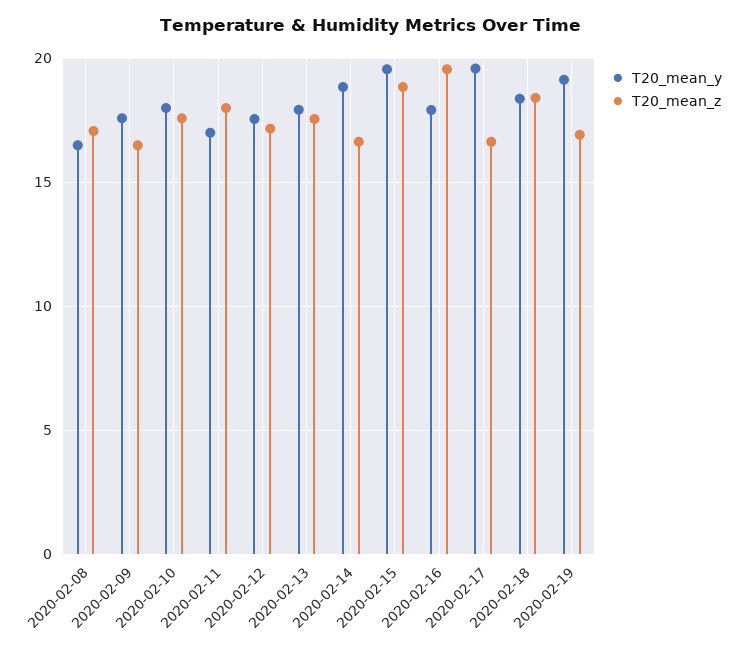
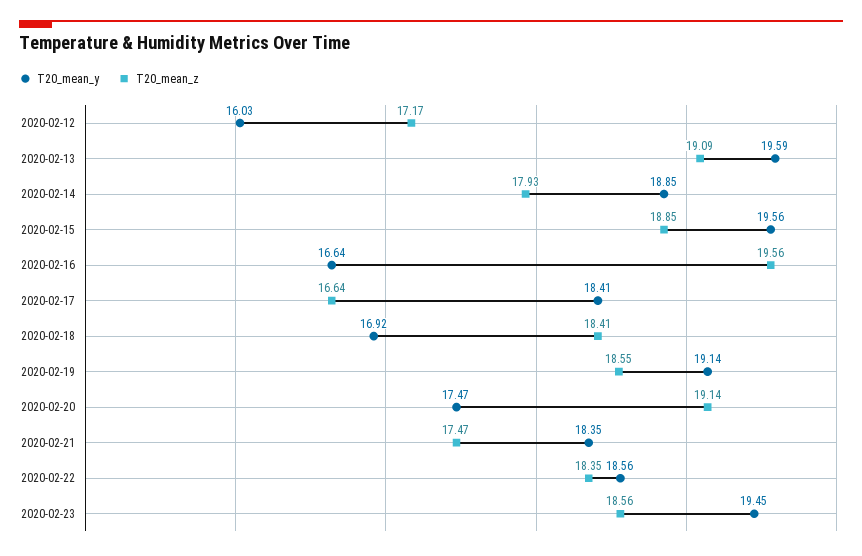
T20_mean_y, 2020-02-08: 16.5 -> none
T20_mean_z, 2020-02-08: 17 -> none
T20_mean_y, 2020-02-09: 17.5 -> none
T20_mean_z, 2020-02-09: 16.5 -> none
T20_mean_y, 2020-02-10: 18 -> none
T20_mean_z, 2020-02-10: 17.5 -> none
T20_mean_y, 2020-02-11: 17 -> none
T20_mean_z, 2020-02-11: 18 -> none
T20_mean_y, 2020-02-12: 17.5 -> 16.03
T20_mean_y, 2020-02-13: 18 -> 19.59
T20_mean_z, 2020-02-13: 17.5 -> 19.09
T20_mean_z, 2020-02-14: 16.5 -> 17.93
T20_mean_y, 2020-02-16: 18 -> 16.64
T20_mean_y, 2020-02-17: 19.5 -> 18.41
T20_mean_y, 2020-02-18: 18.5 -> 16.92
T20_mean_z, 2020-02-19: 17 -> 18.55
T20_mean_y, 2020-02-20: none -> 17.47
T20_mean_z, 2020-02-20: none -> 19.14
T20_mean_y, 2020-02-21: none -> 18.35
T20_mean_z, 2020-02-21: none -> 17.47
T20_mean_y, 2020-02-22: none -> 18.56
T20_mean_z, 2020-02-22: none -> 18.35
T20_mean_y, 2020-02-23: none -> 19.45
T20_mean_z, 2020-02-23: none -> 18.56

